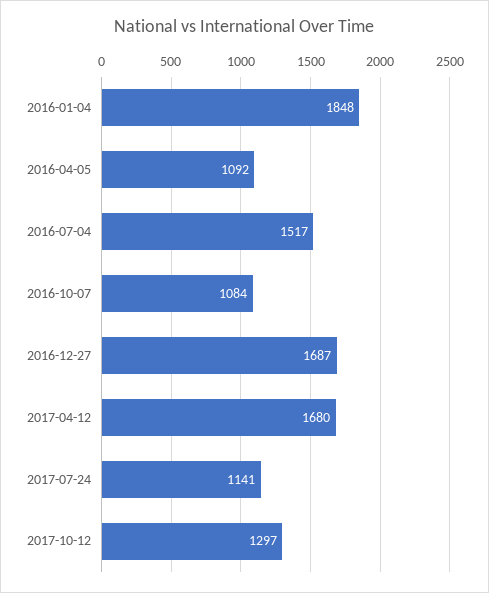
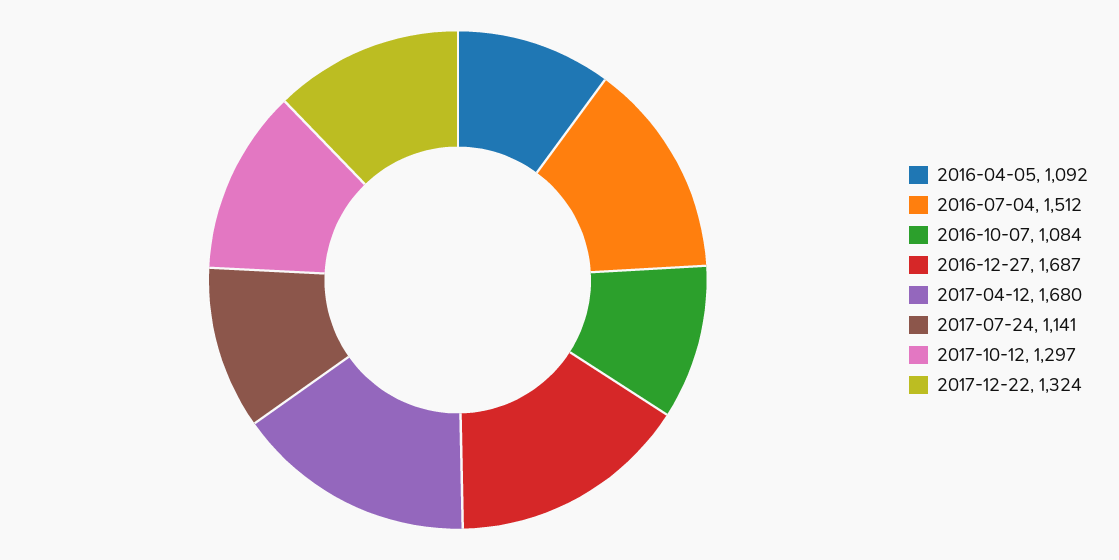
2016-01-04: 1848 -> none
2016-07-04: 1517 -> 1512
2017-12-22: none -> 1324

